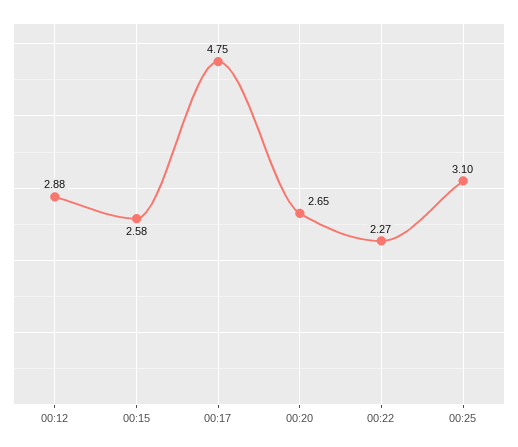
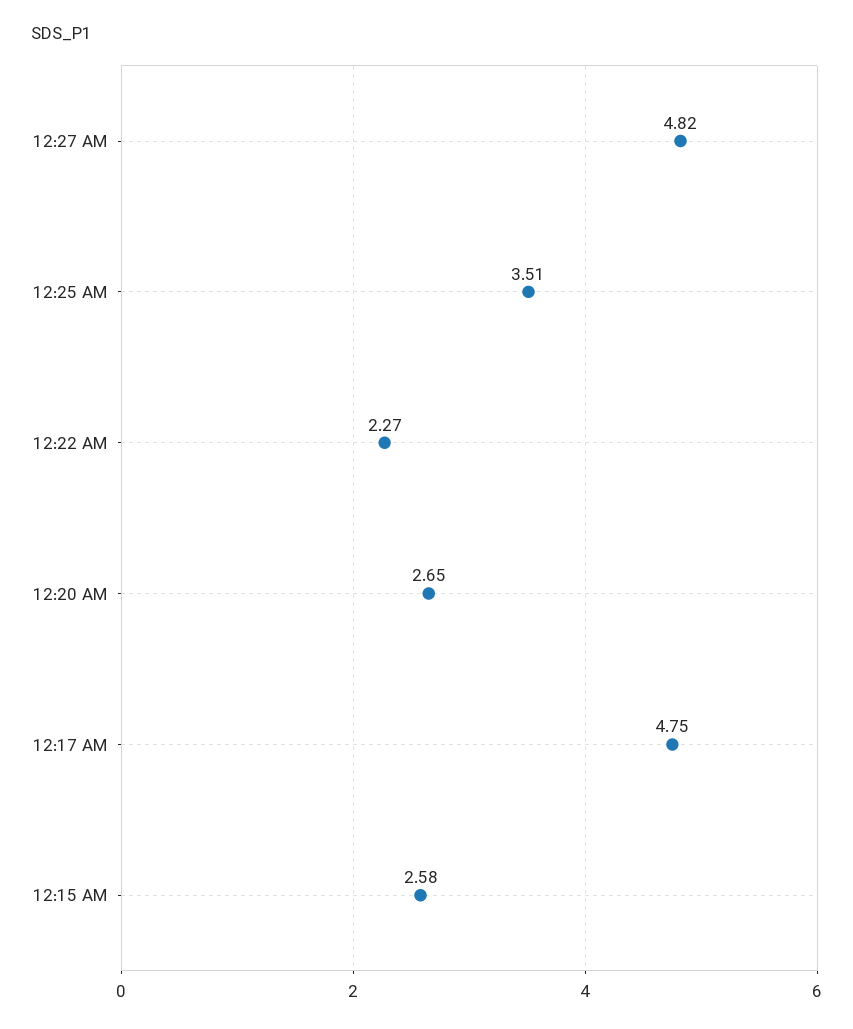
00:12: 2.88 -> none
00:25: 3.1 -> 3.51
12:27 AM: none -> 4.82

